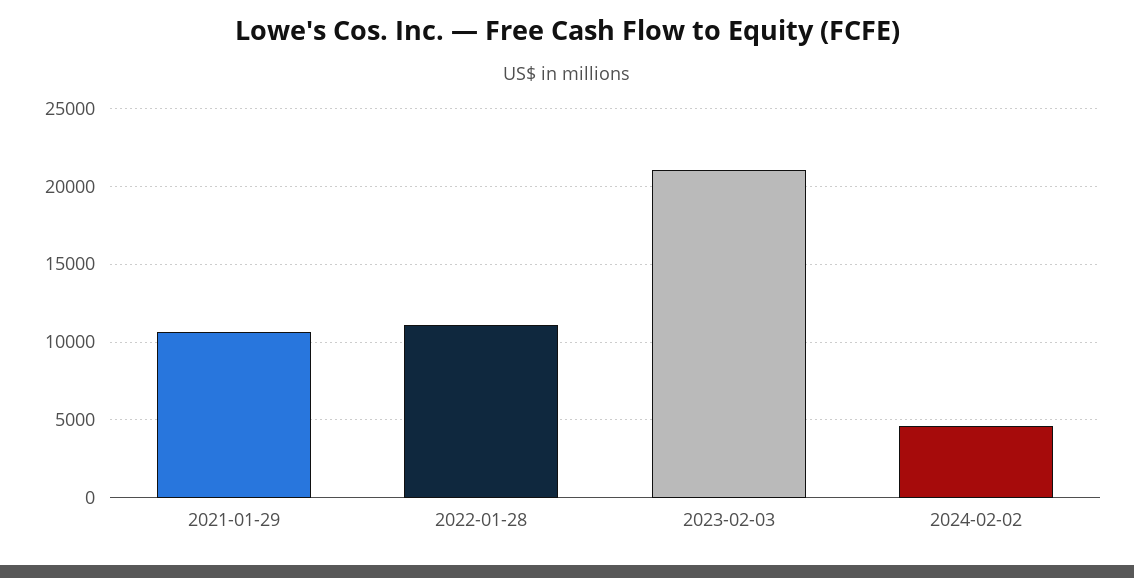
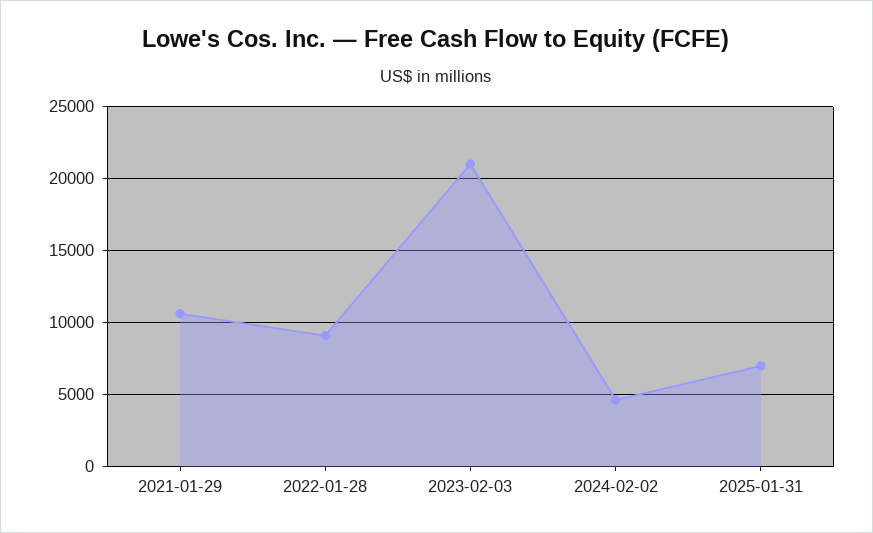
2022-01-28: 11000 -> 9000
2025-01-31: none -> 7000

